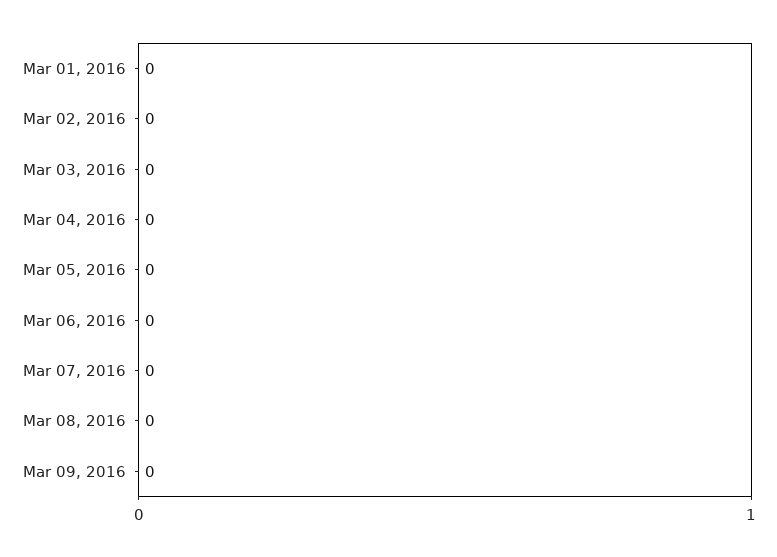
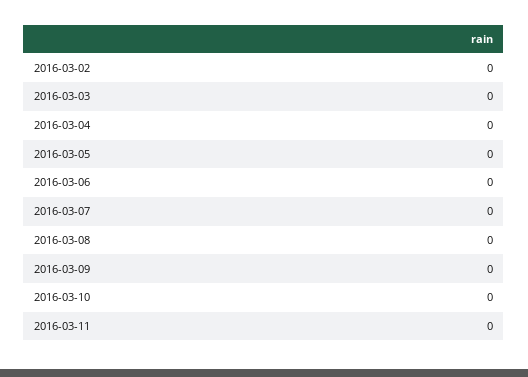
Mar 01, 2016: 0 -> none
2016-03-10: none -> 0
2016-03-11: none -> 0

